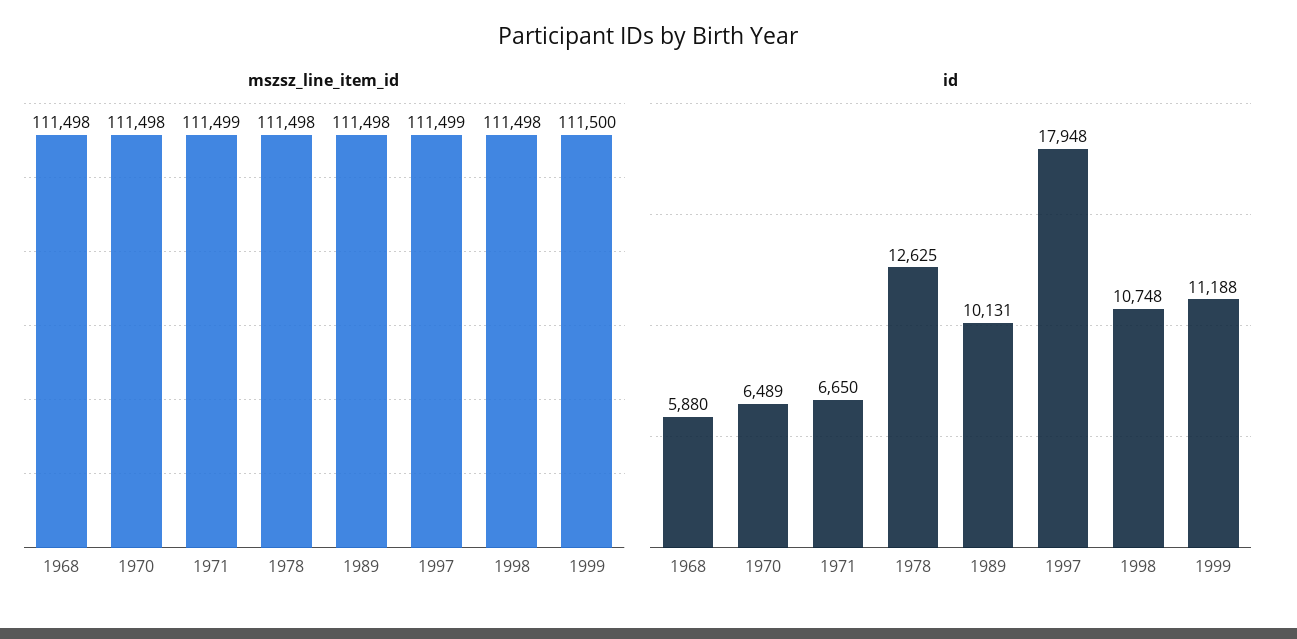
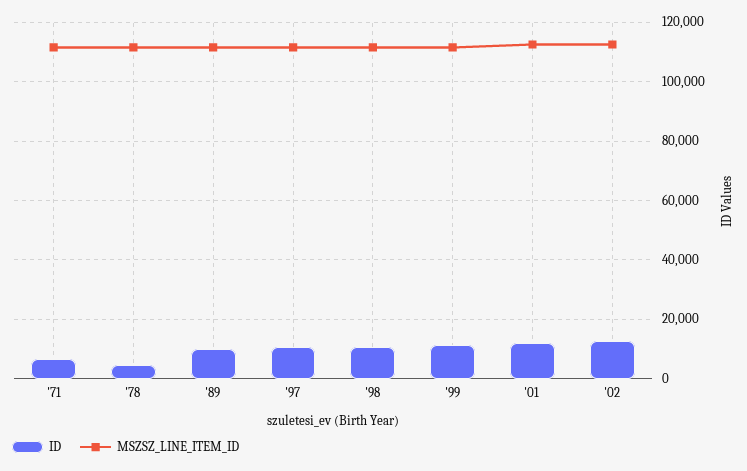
mszsz_line_item_id, 1968: 111498 -> none
mszsz_line_item_id, 1970: 111498 -> none
id, 1968: 5880 -> none
id, 1970: 6489 -> none
id, 1978: 12625 -> 5000
id, 1997: 17948 -> 10000
id, '01: none -> 12500
mszsz_line_item_id, '01: none -> 112500
id, '02: none -> 12500
mszsz_line_item_id, '02: none -> 112500

